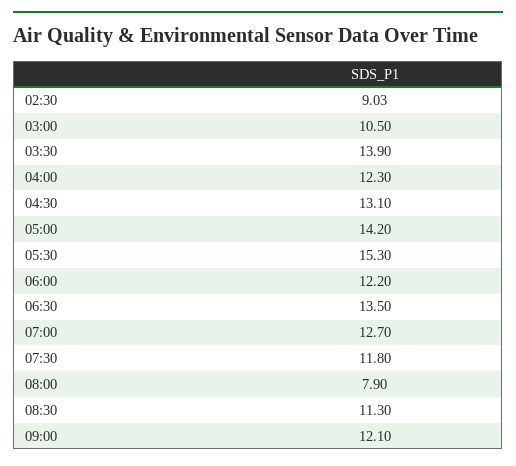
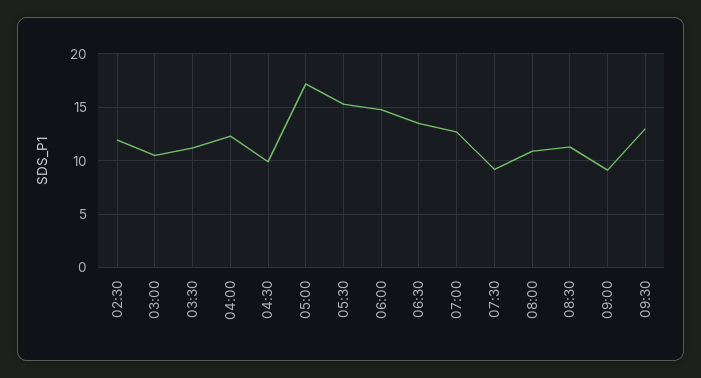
02:30: 9.03 -> 12
03:30: 13.9 -> 11
04:30: 13.1 -> 10
05:00: 14.2 -> 17
06:00: 12.2 -> 15
07:30: 11.8 -> 9
08:00: 7.9 -> 11
09:00: 12.1 -> 9
09:30: none -> 13

